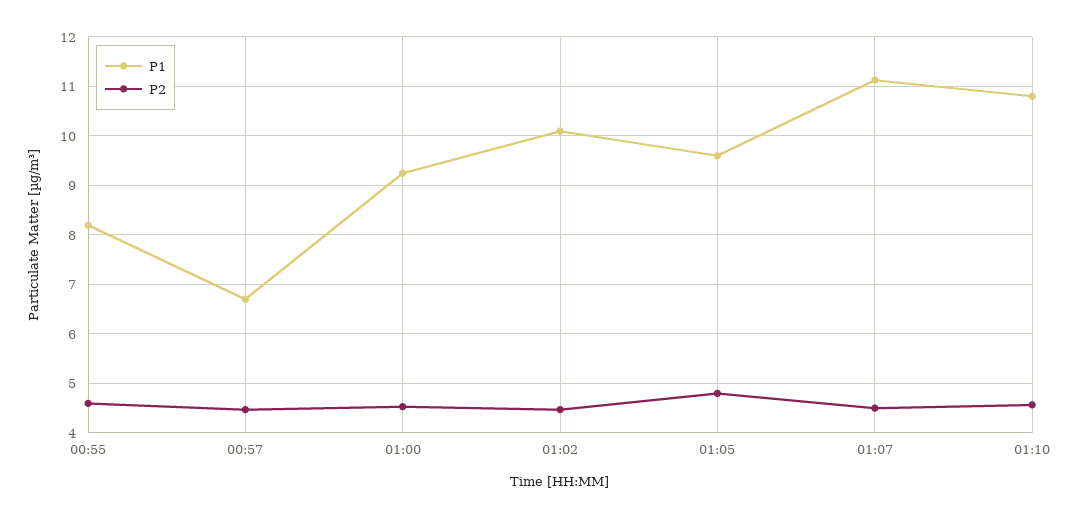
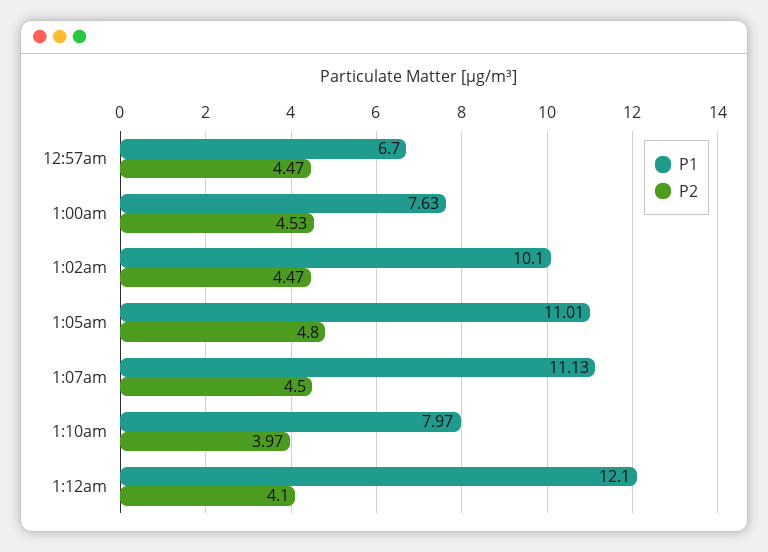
P1, 00:55: 8.2 -> none
P2, 00:55: 4.6 -> none
P1, 01:00: 9.2 -> 7.63
P1, 01:05: 9.6 -> 11.01
P1, 01:10: 10.8 -> 7.97
P2, 01:10: 4.6 -> 3.97
P1, 1:12am: none -> 12.1
P2, 1:12am: none -> 4.1

